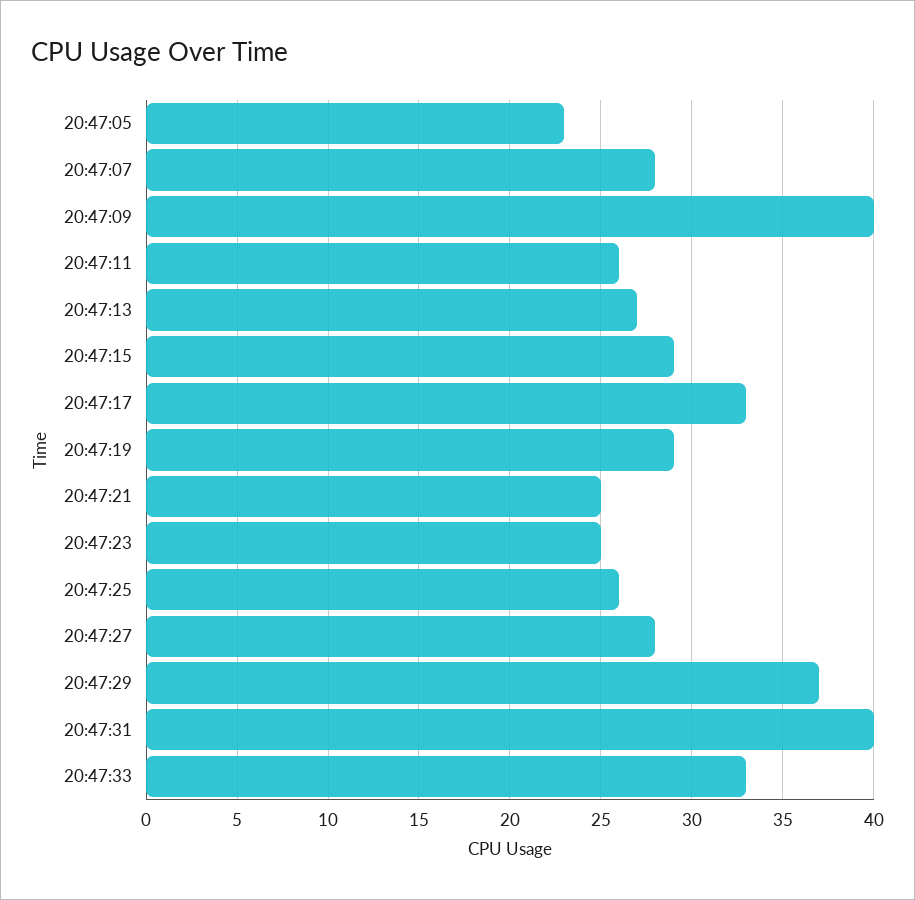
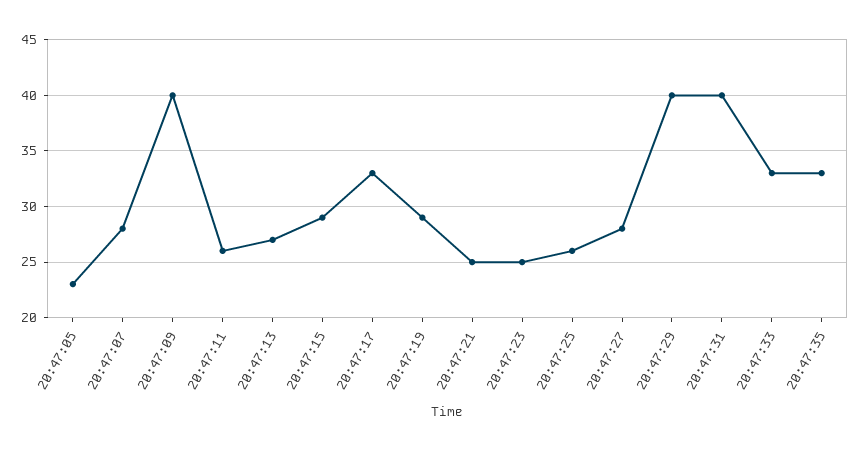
20:47:29: 37 -> 40
20:47:35: none -> 33

